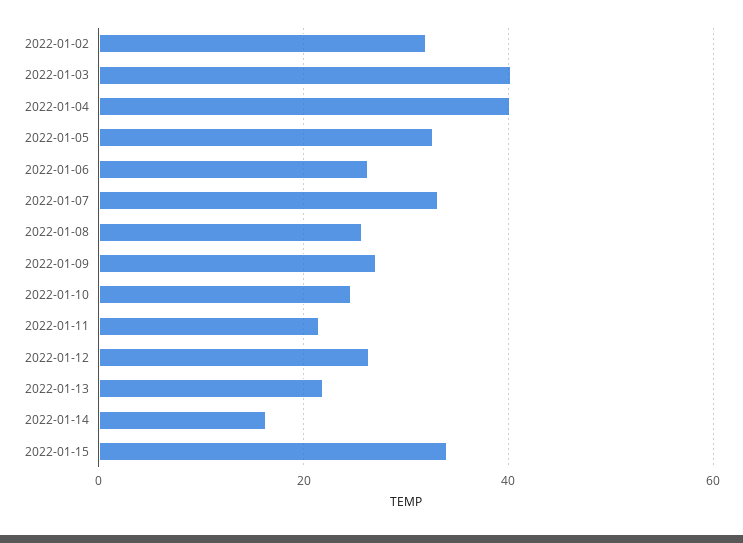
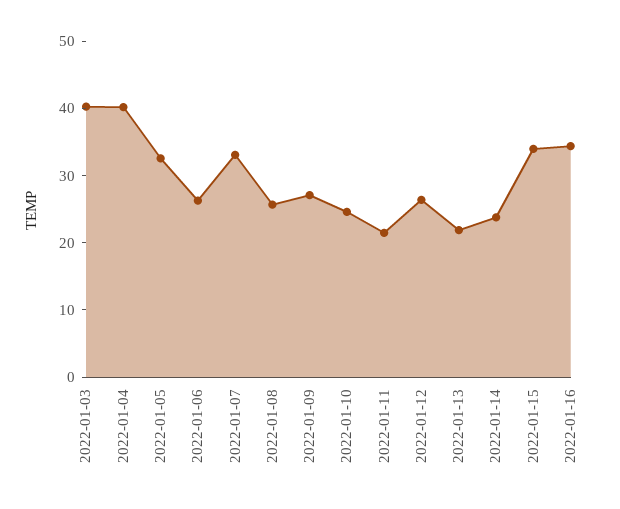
2022-01-02: 32 -> none
2022-01-14: 16 -> 24
2022-01-16: none -> 34

